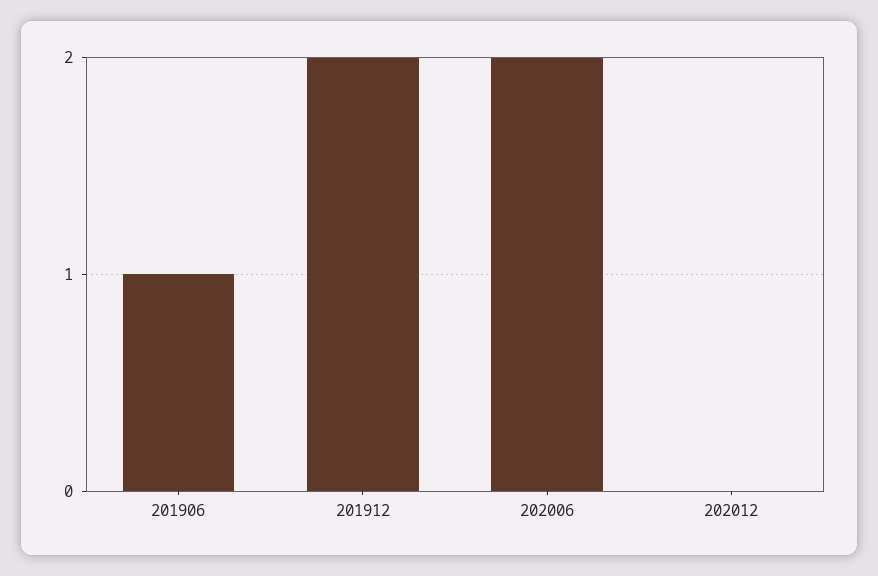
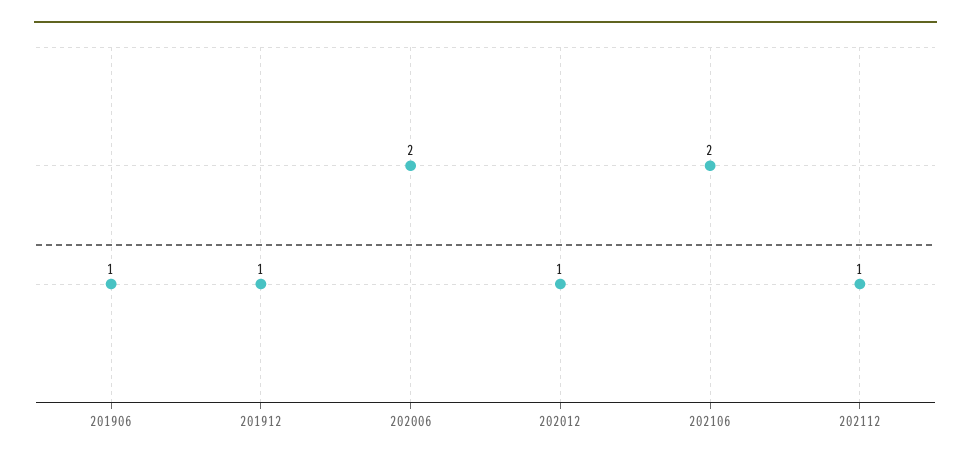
201912: 2 -> 1
202012: 0 -> 1
202106: none -> 2
202112: none -> 1

